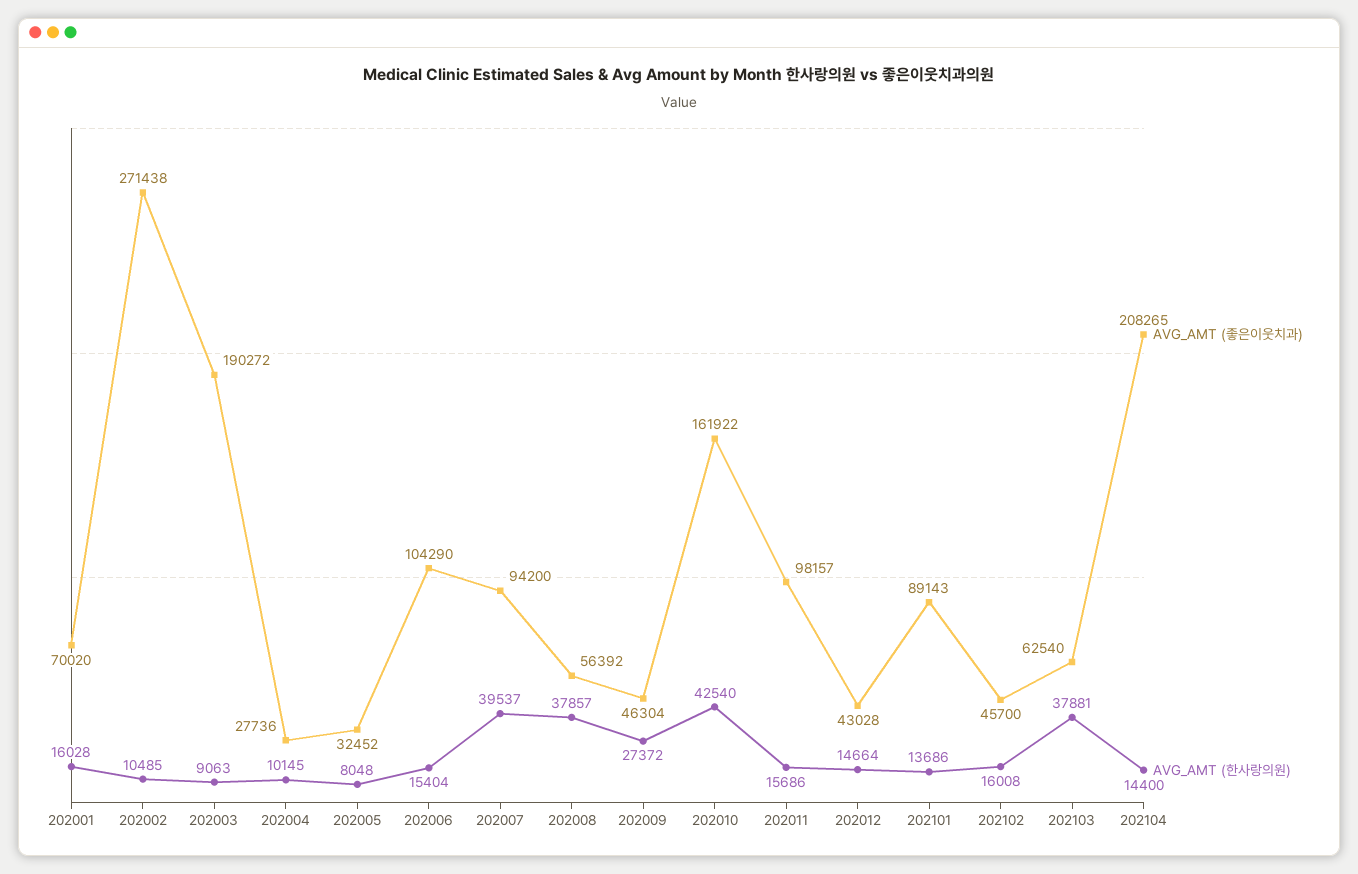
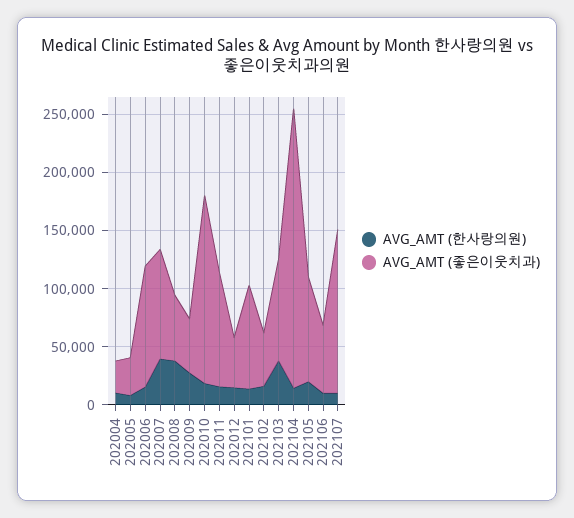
AVG_AMT (좋은이웃치과), 202001: 70020 -> none
AVG_AMT (한사랑의원), 202001: 16028 -> none
AVG_AMT (좋은이웃치과), 202002: 271438 -> none
AVG_AMT (한사랑의원), 202002: 10485 -> none
AVG_AMT (좋은이웃치과), 202003: 190272 -> none
AVG_AMT (한사랑의원), 202003: 9063 -> none
AVG_AMT (한사랑의원), 202010: 42540 -> 20000
AVG_AMT (좋은이웃치과), 202103: 62540 -> 90000
AVG_AMT (좋은이웃치과), 202104: 208265 -> 240000
AVG_AMT (한사랑의원), 202105: none -> 20000
AVG_AMT (좋은이웃치과), 202105: none -> 90000
AVG_AMT (한사랑의원), 202106: none -> 10000
AVG_AMT (좋은이웃치과), 202106: none -> 60000
AVG_AMT (한사랑의원), 202107: none -> 10000
AVG_AMT (좋은이웃치과), 202107: none -> 140000

